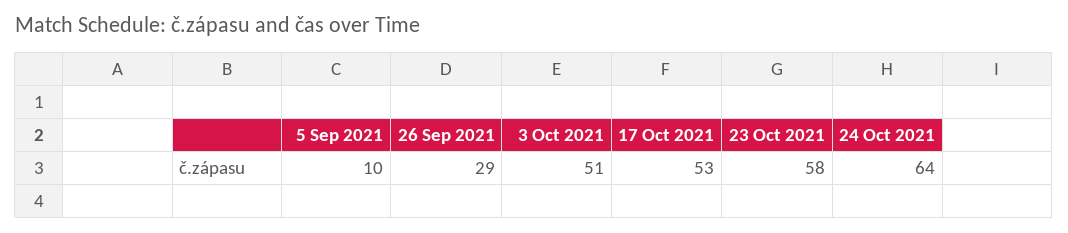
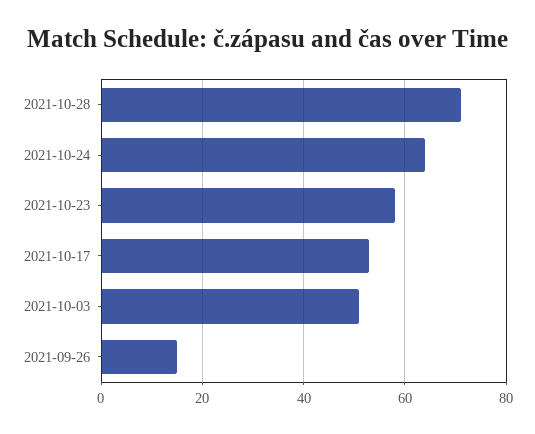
5 Sep 2021: 10 -> none
26 Sep 2021: 29 -> 15
2021-10-28: none -> 70

